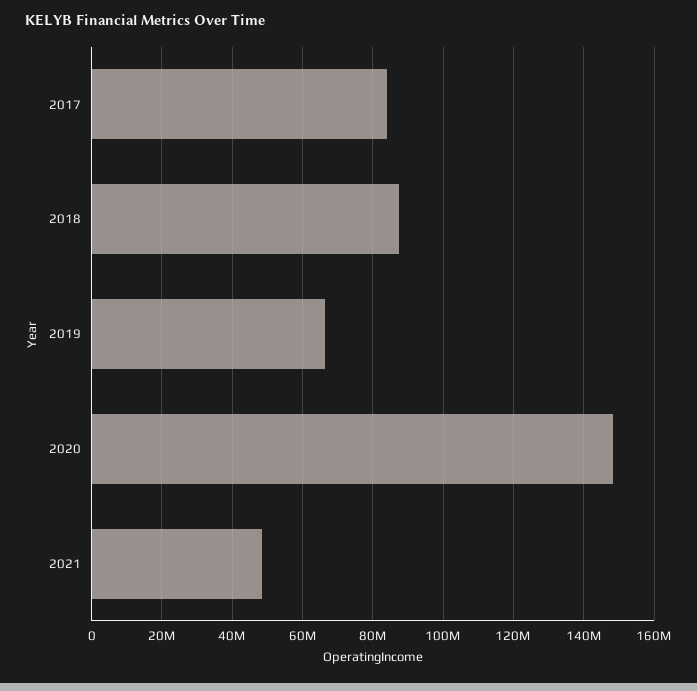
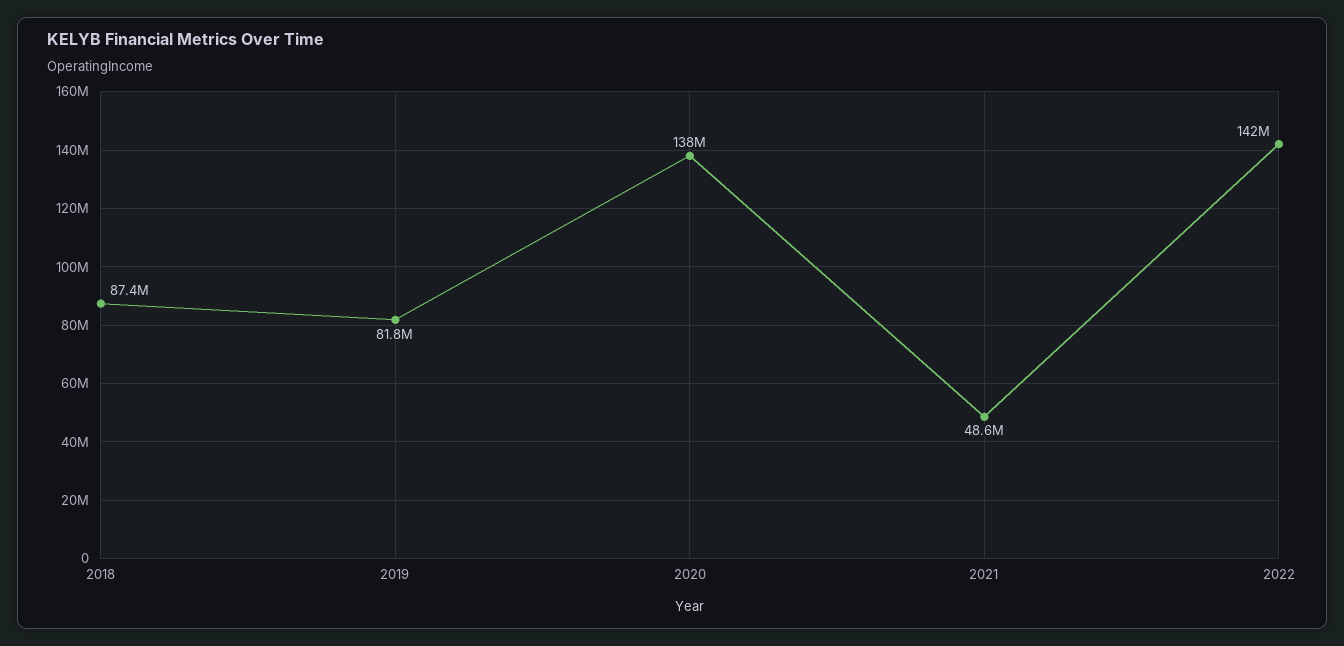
2017: 84000000 -> none
2019: 66000000 -> 81800000
2020: 148000000 -> 138000000
2022: none -> 142000000

